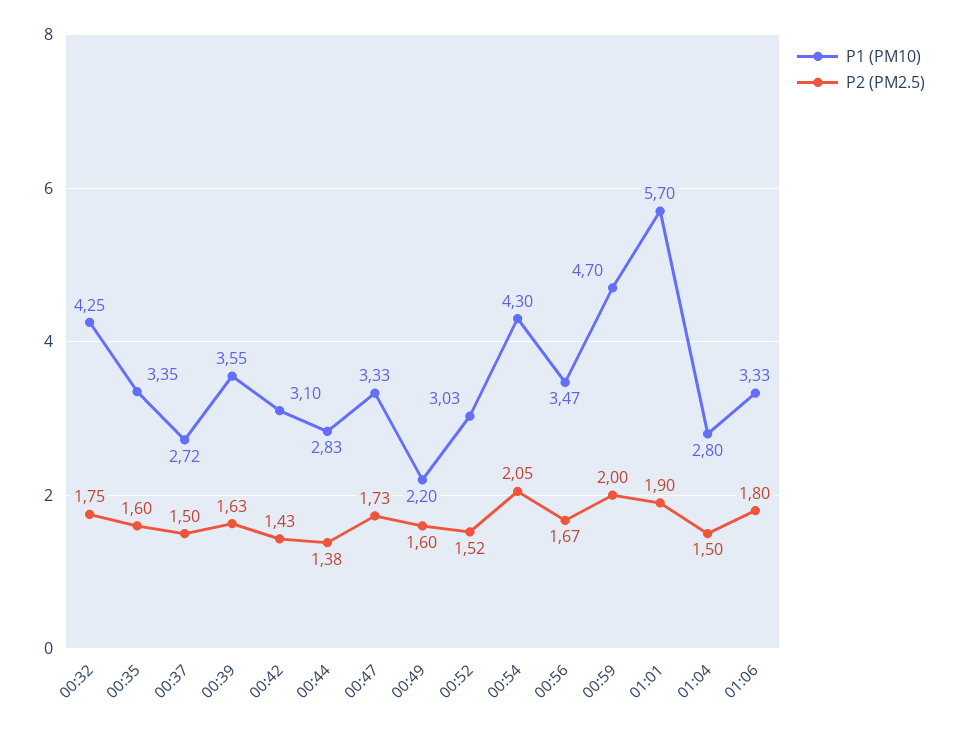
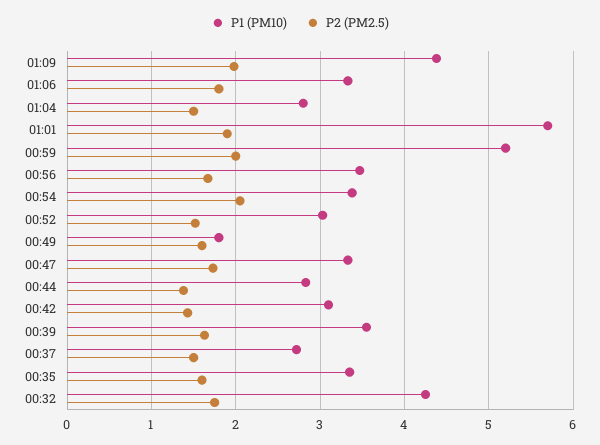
P1 (PM10), 00:49: 2.2 -> 1.8
P1 (PM10), 00:54: 4.3 -> 3.4
P1 (PM10), 00:59: 4.7 -> 5.2
P1 (PM10), 01:09: none -> 4.4
P2 (PM2.5), 01:09: none -> 2

